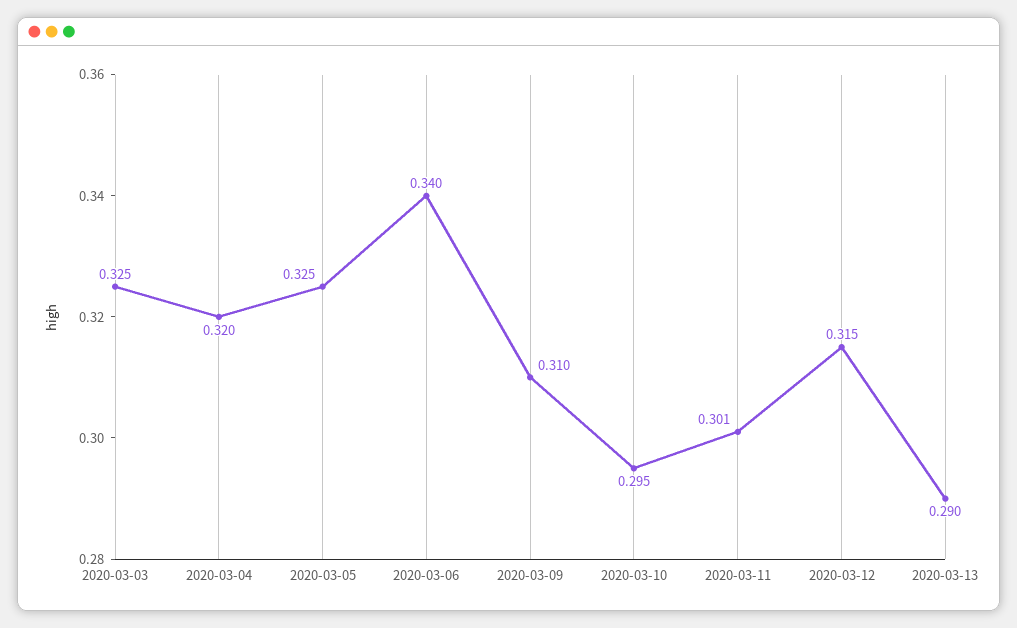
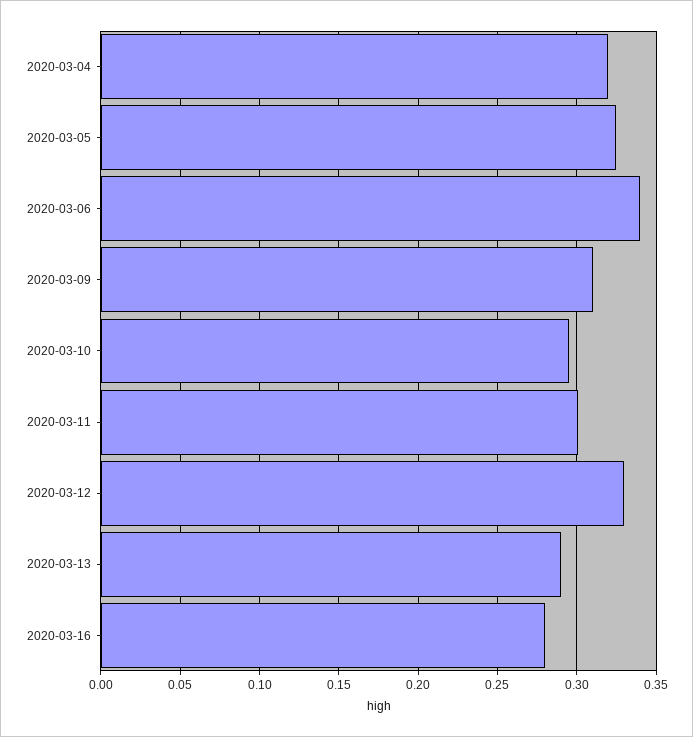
2020-03-03: 0.325 -> none
2020-03-12: 0.315 -> 0.33
2020-03-16: none -> 0.28

